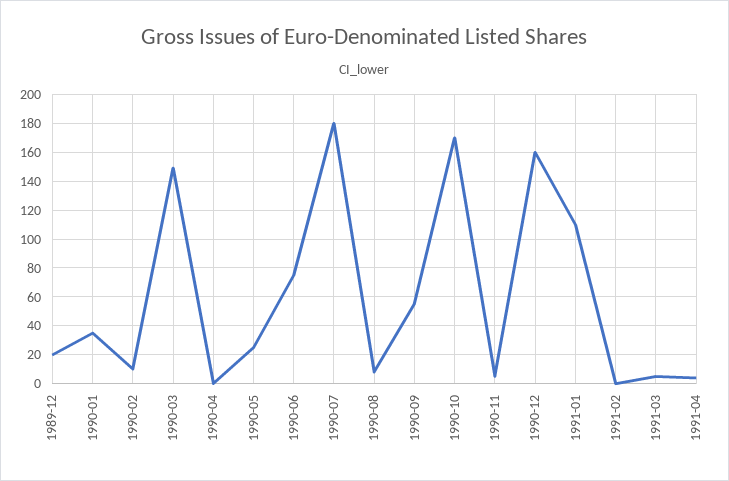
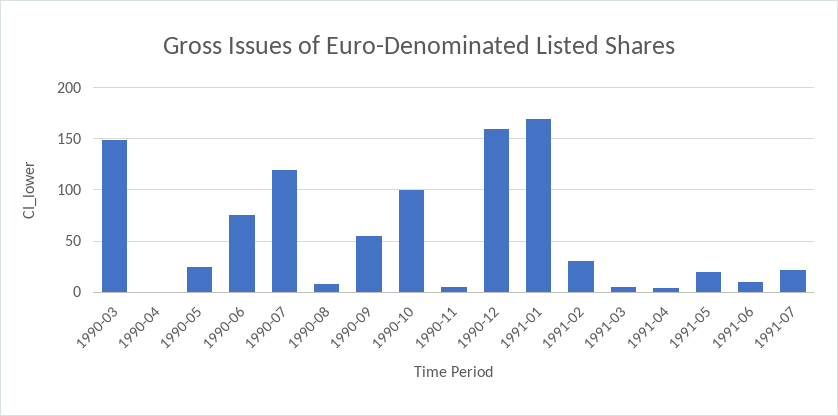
1989-12: 20 -> none
1990-01: 35 -> none
1990-02: 10 -> none
1990-07: 180 -> 120
1990-10: 170 -> 100
1991-01: 110 -> 170
1991-02: 0 -> 30
1991-05: none -> 20
1991-06: none -> 10
1991-07: none -> 20

